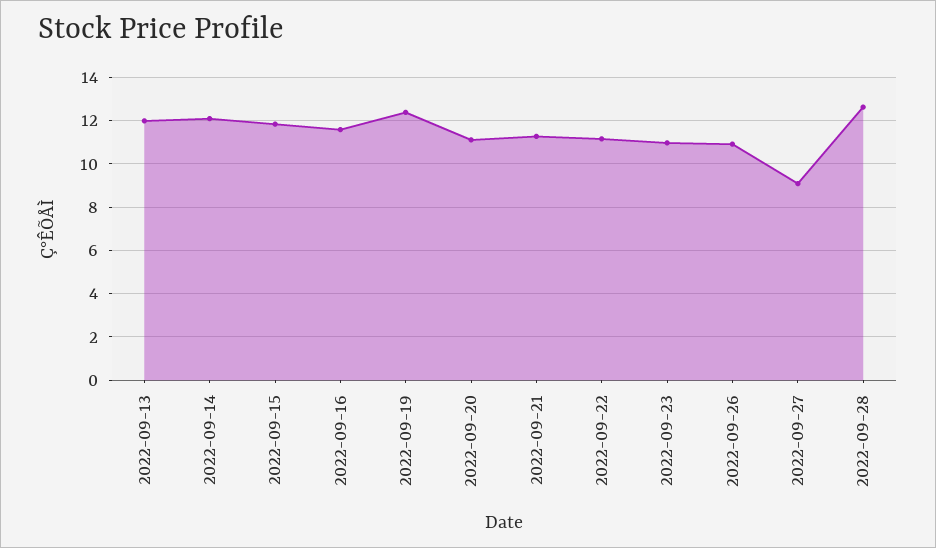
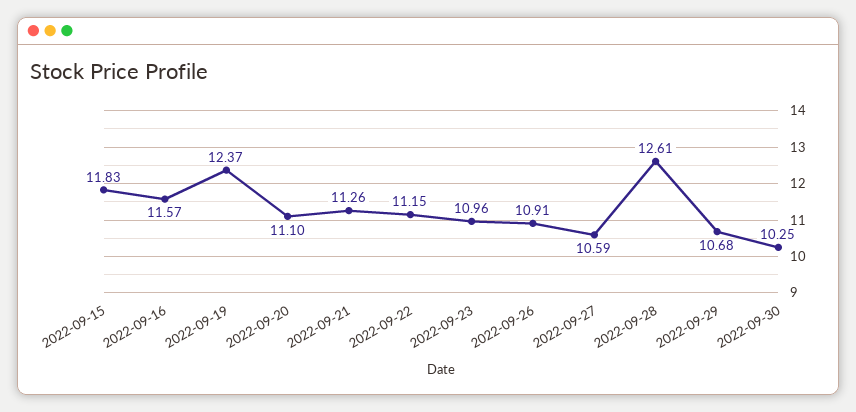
2022-09-13: 12 -> none
2022-09-14: 12 -> none
2022-09-27: 9 -> 10.59
2022-09-29: none -> 10.68
2022-09-30: none -> 10.25

